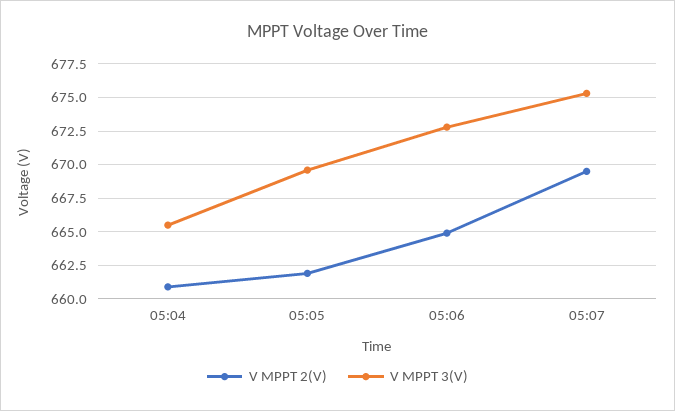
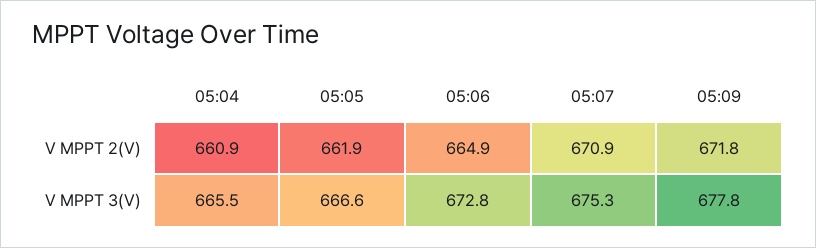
V MPPT 3(V), 05:05: 669.5 -> 666.6
V MPPT 2(V), 05:07: 669.5 -> 670.9
V MPPT 2(V), 05:09: none -> 671.8
V MPPT 3(V), 05:09: none -> 677.8

